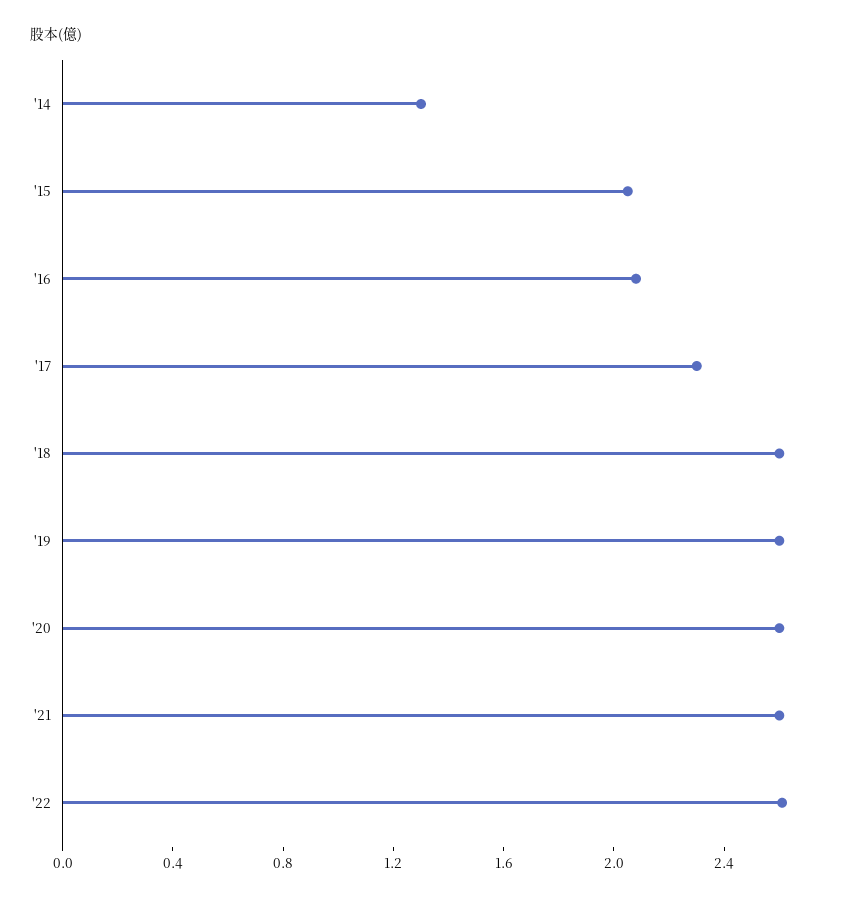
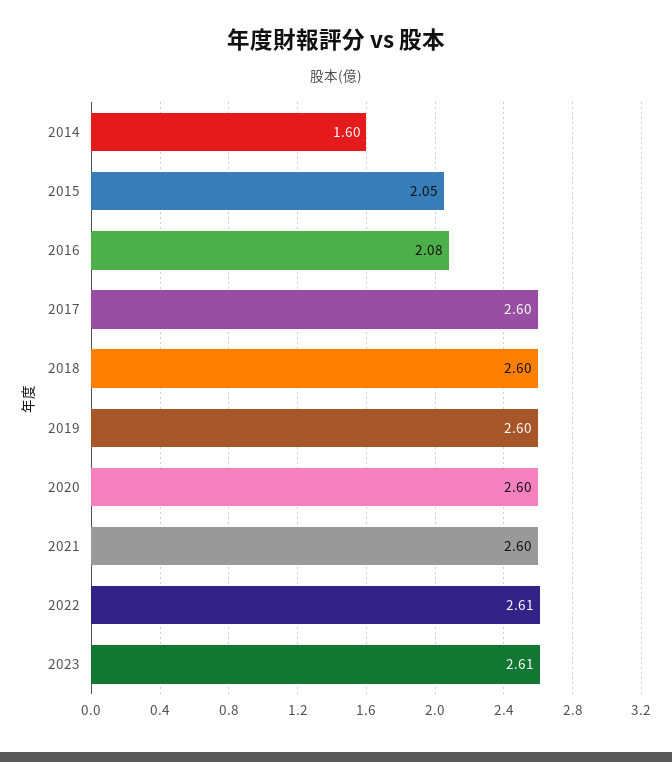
'14: 1.3 -> 1.6
'17: 2.3 -> 2.6
2023: none -> 2.61

